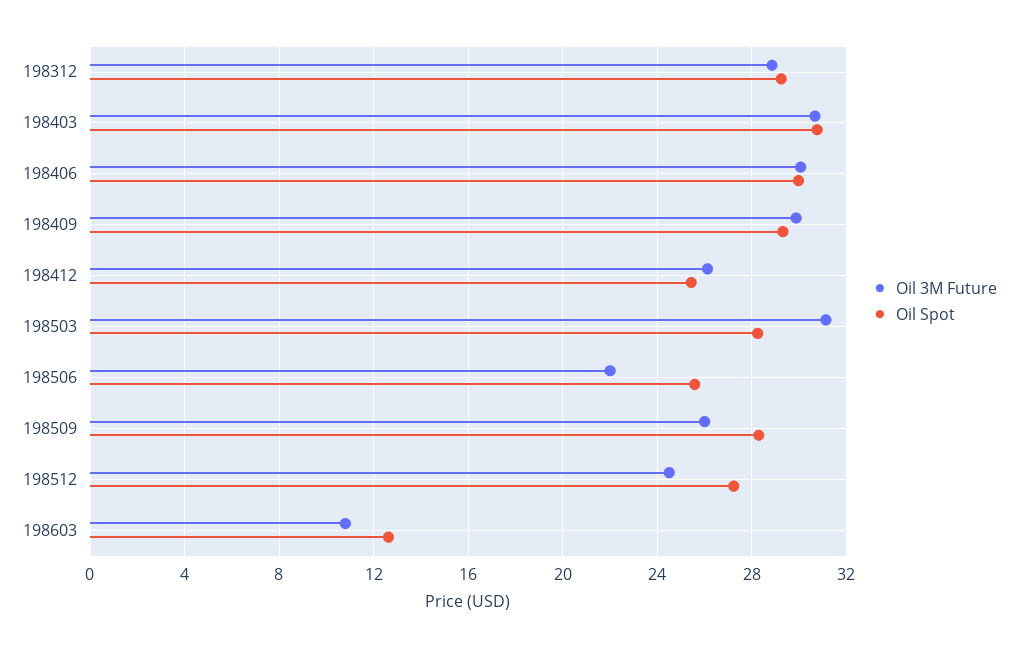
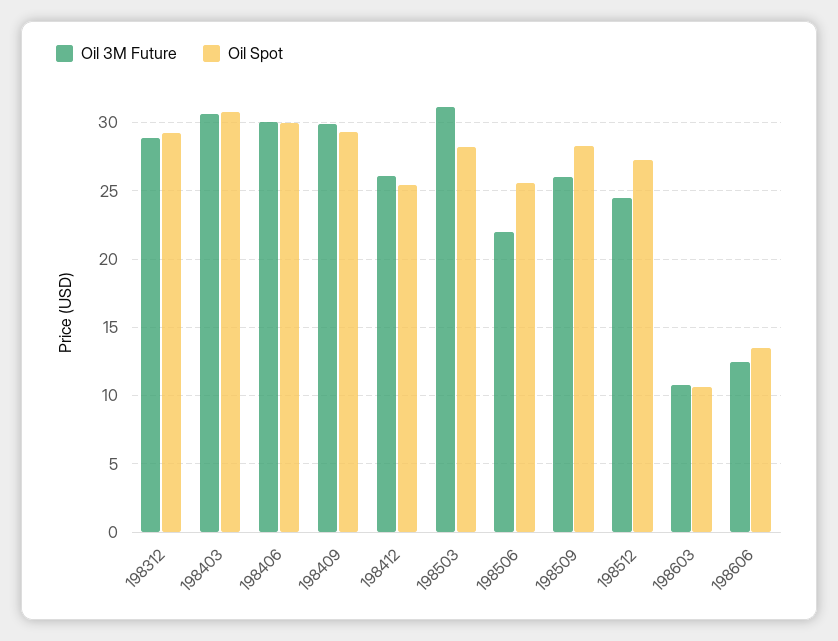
Oil Spot, 198603: 12.5 -> 10.5
Oil 3M Future, 198606: none -> 12.5
Oil Spot, 198606: none -> 13.5

